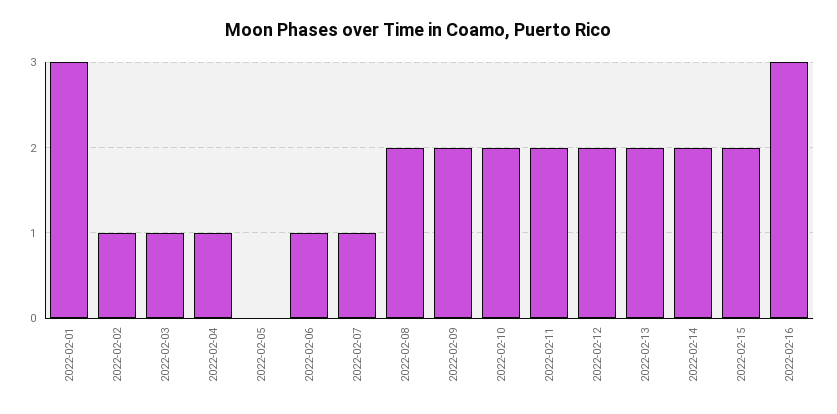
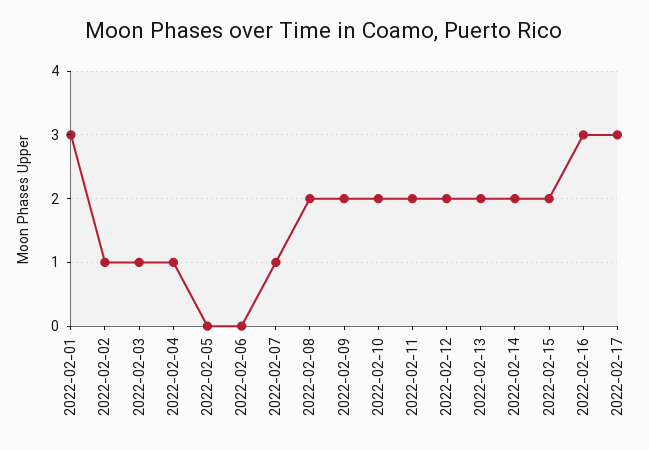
2022-02-06: 1 -> 0
2022-02-17: none -> 3

